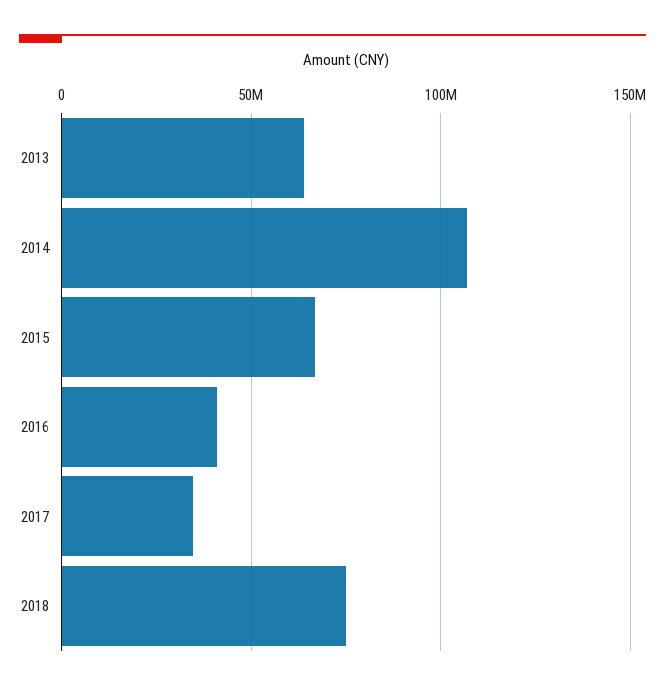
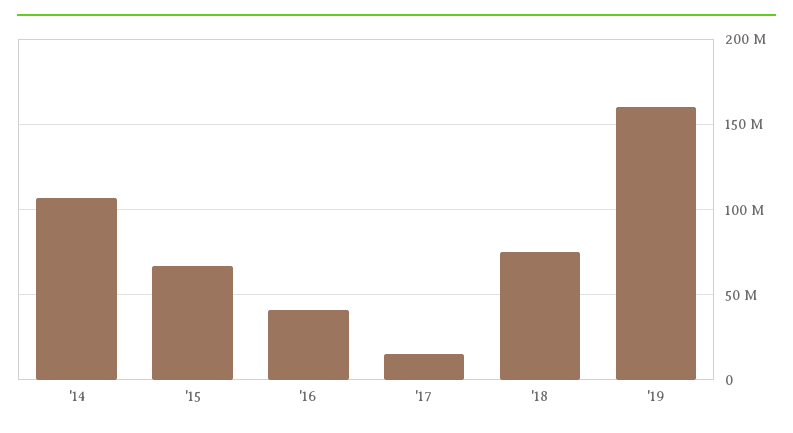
2013: 65000000 -> none
2017: 35000000 -> 15000000
'19: none -> 160000000

